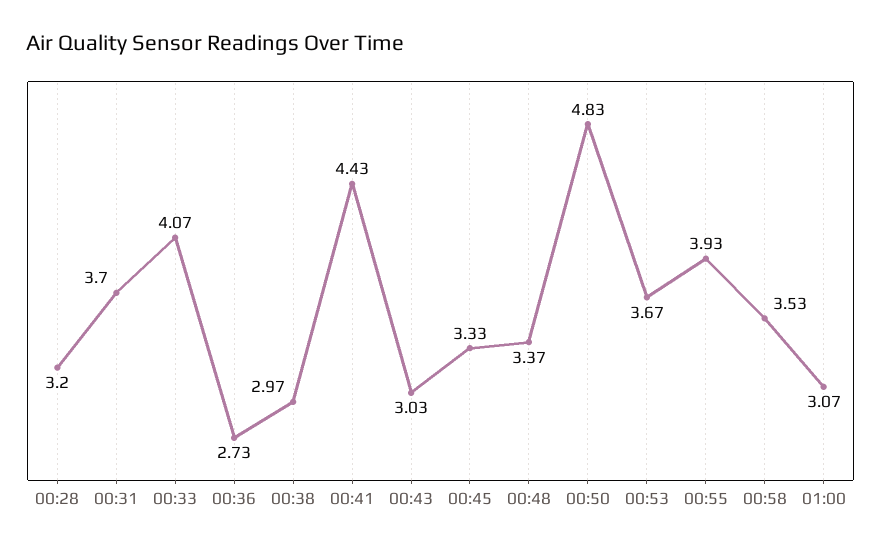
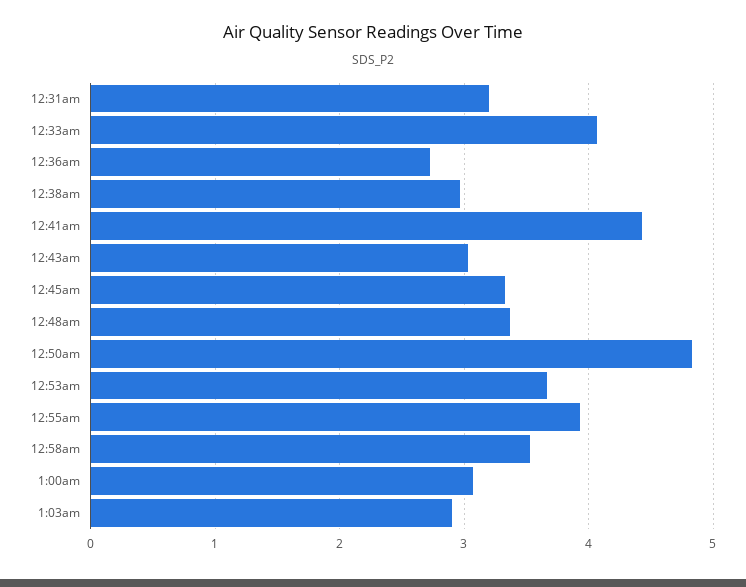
00:28: 3.2 -> none
00:31: 3.7 -> 3.2
1:03am: none -> 2.9

